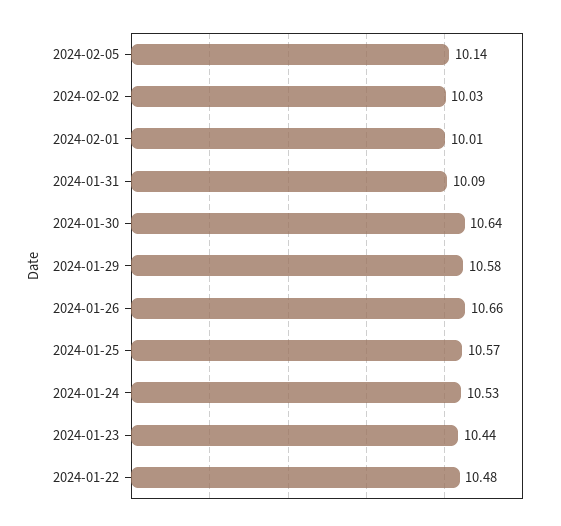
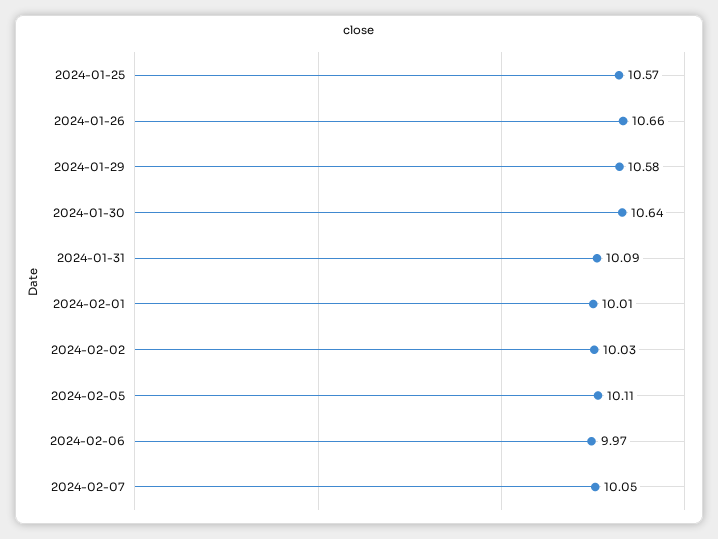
2024-02-05: 10.14 -> 10.11
2024-01-24: 10.53 -> none
2024-01-23: 10.44 -> none
2024-01-22: 10.48 -> none
2024-02-06: none -> 9.97
2024-02-07: none -> 10.05

